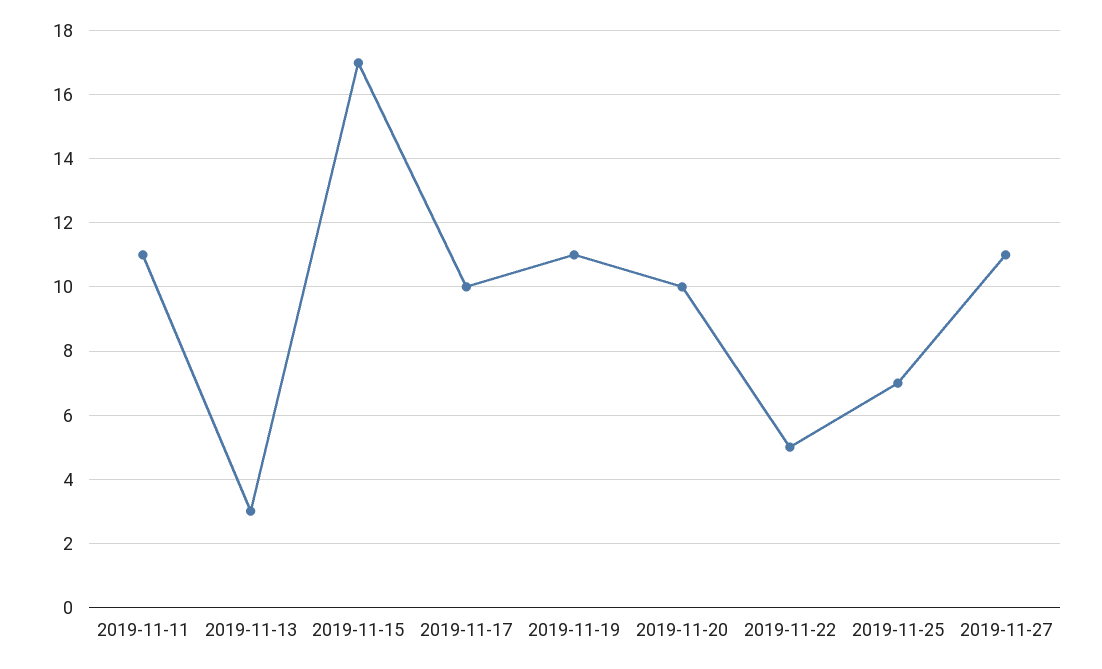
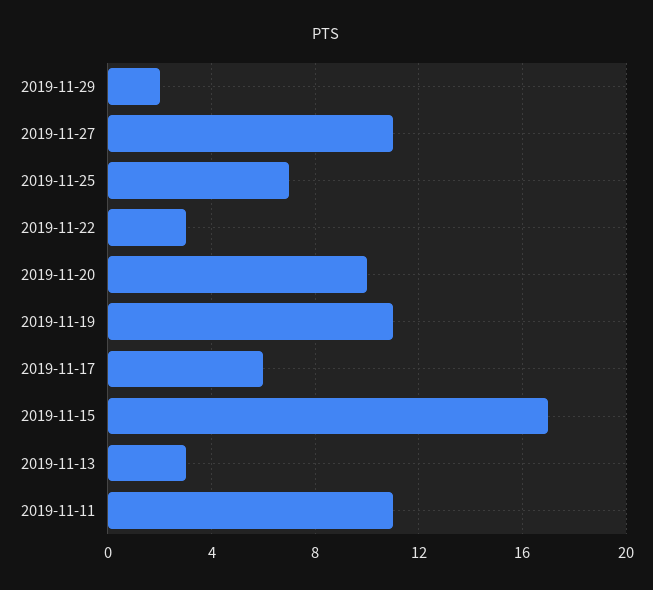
2019-11-17: 10 -> 6
2019-11-22: 5 -> 3
2019-11-29: none -> 2

